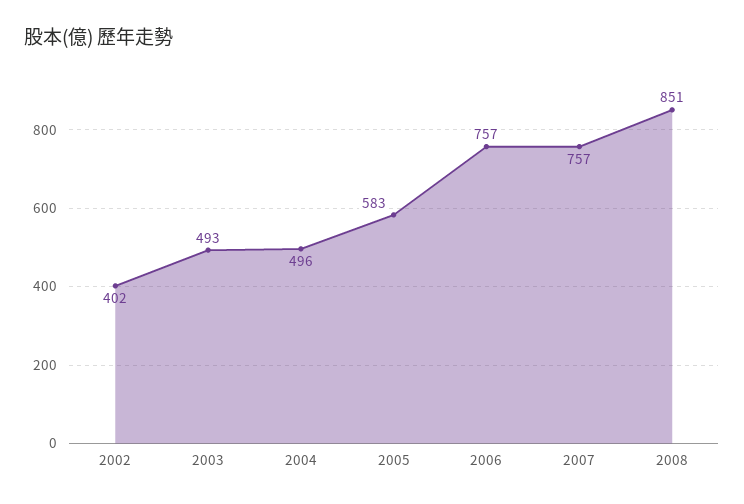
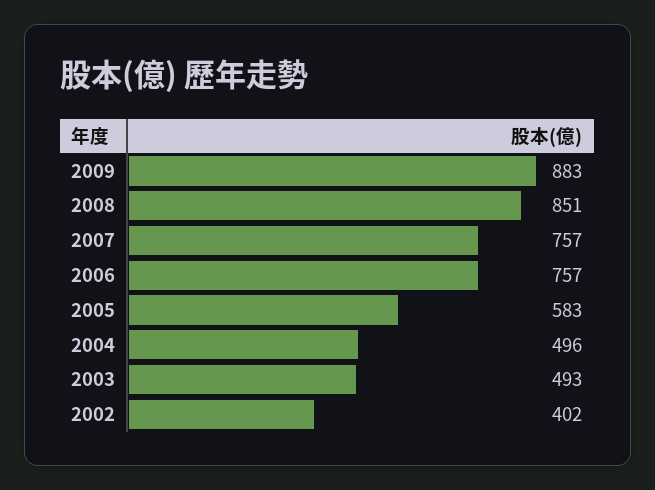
2009: none -> 883

